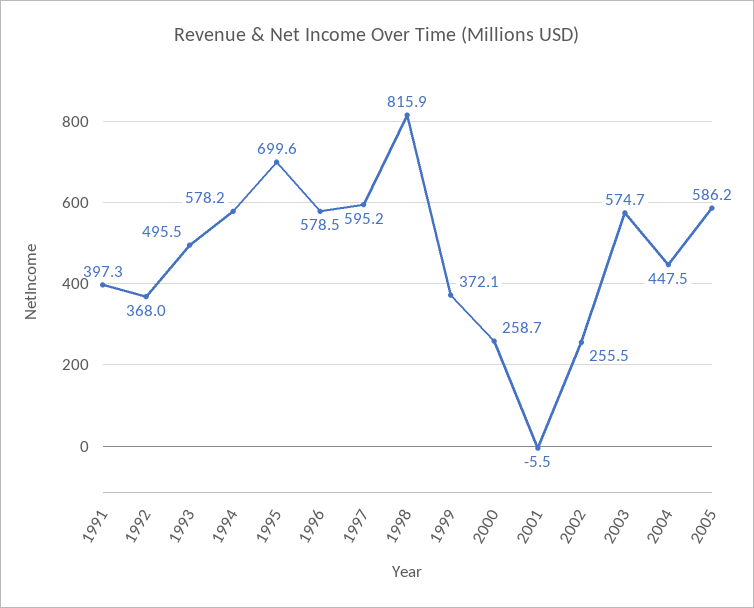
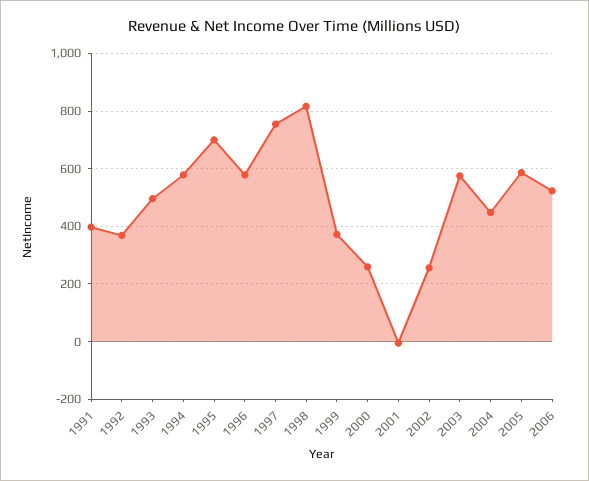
1997: 595.2 -> 750
2006: none -> 525

